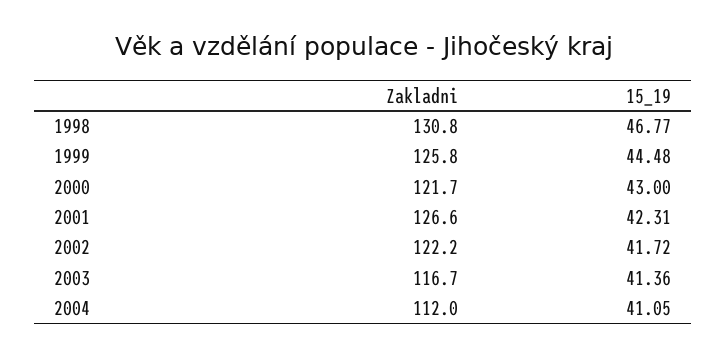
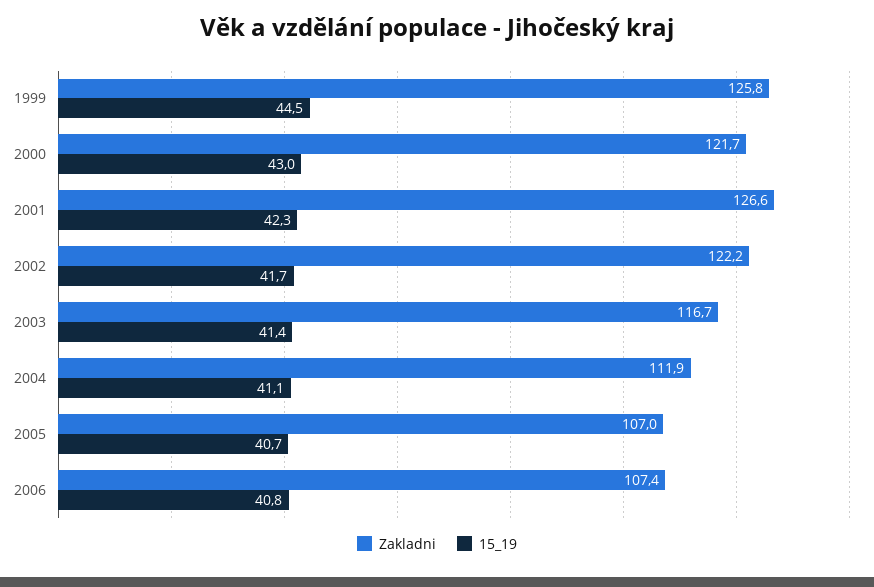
Zakladni, 1998: 130.8 -> none
15_19, 1998: 46.77 -> none
Zakladni, 2004: 112 -> 111.9
Zakladni, 2005: none -> 107
15_19, 2005: none -> 40.7
Zakladni, 2006: none -> 107.4
15_19, 2006: none -> 40.8

